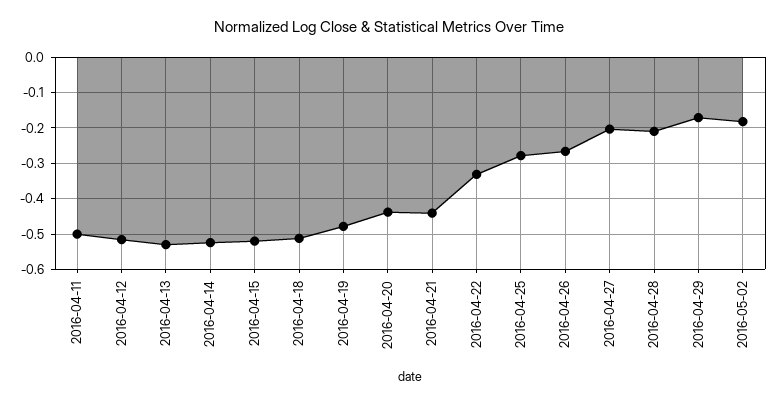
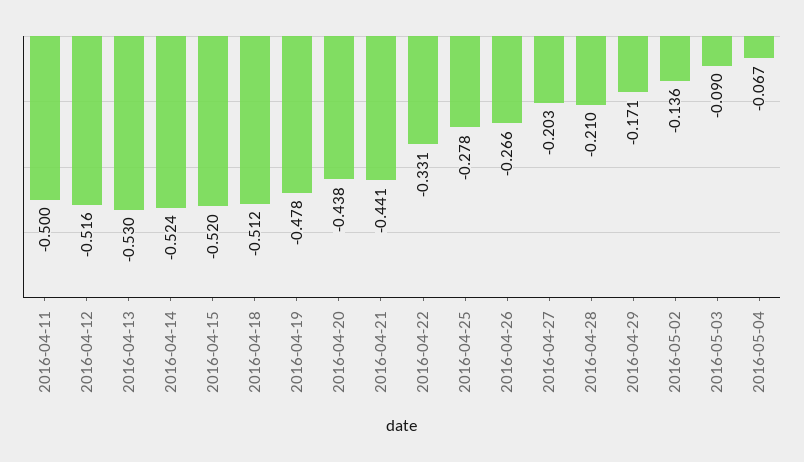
2016-05-02: -0.18 -> -0.136
2016-05-03: none -> -0.09
2016-05-04: none -> -0.067

